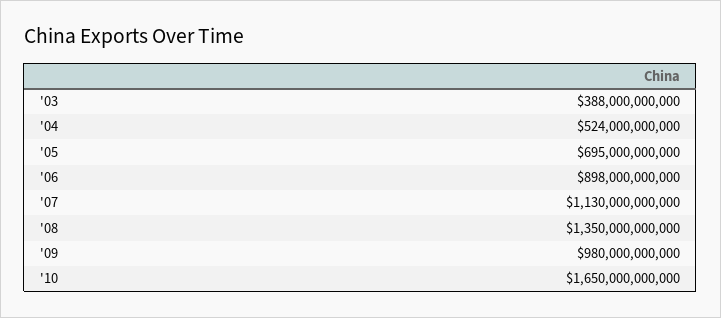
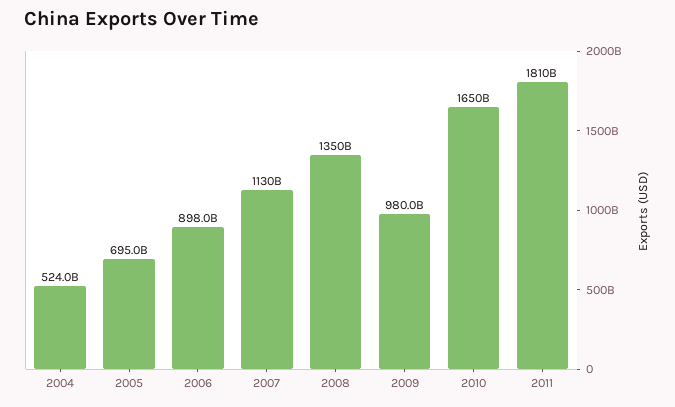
'03: 388000000000 -> none
2011: none -> 1810000000000

